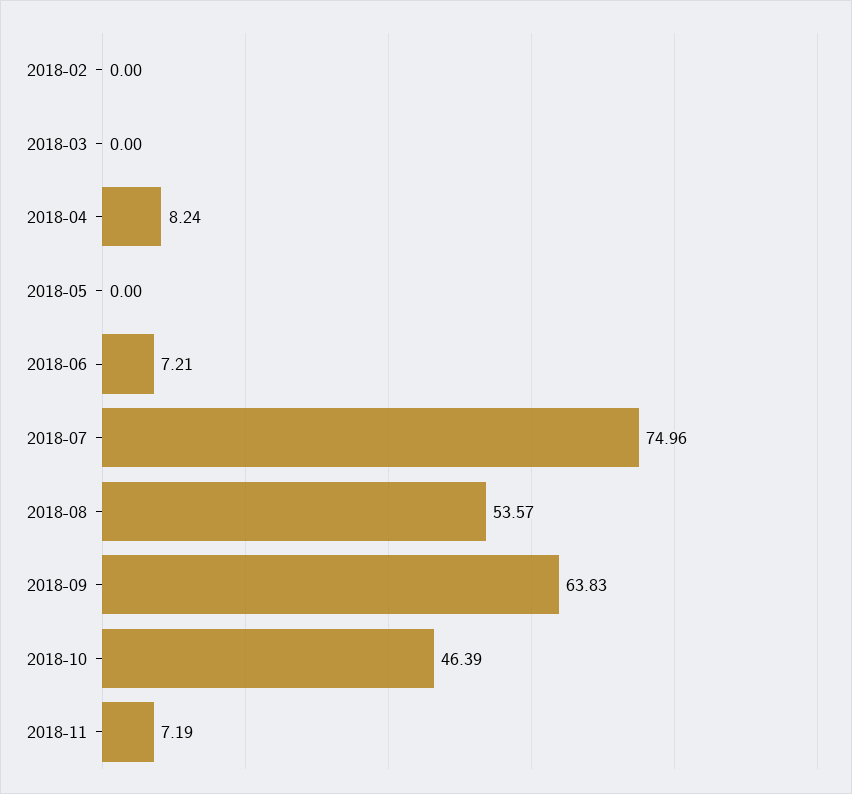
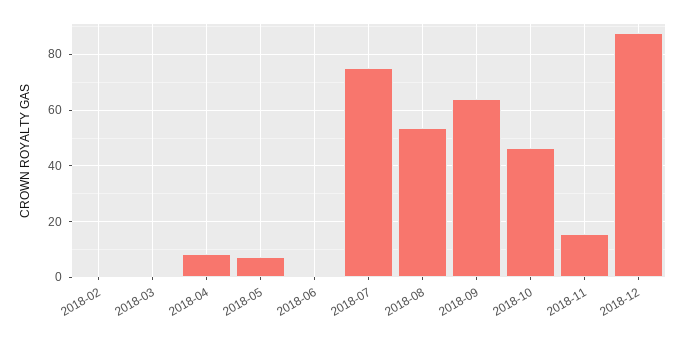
2018-05: 0 -> 7.5
2018-06: 7.21 -> 0
2018-11: 7.19 -> 15
2018-12: none -> 87.5

